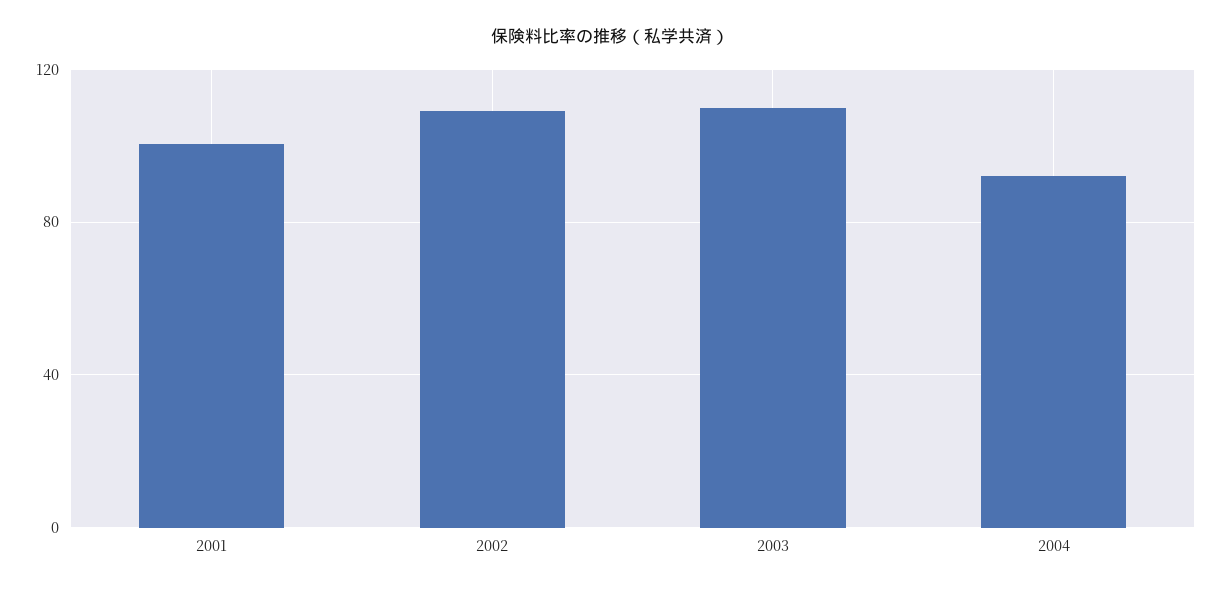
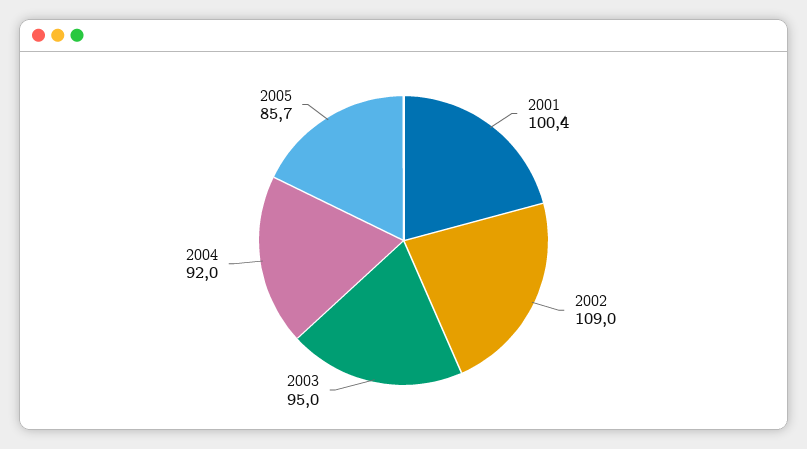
2003: 110 -> 95
2005: none -> 85.7

